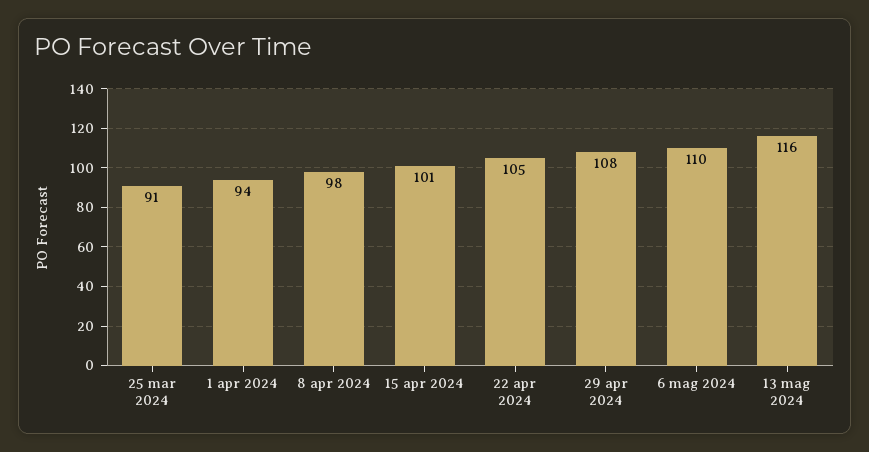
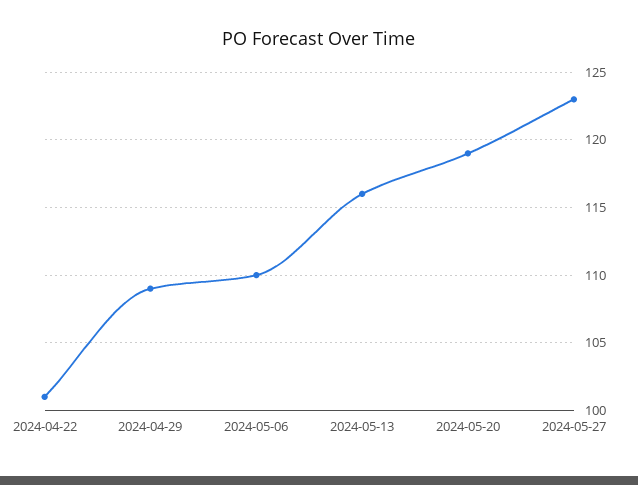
25 mar 2024: 91 -> none
1 apr 2024: 94 -> none
8 apr 2024: 98 -> none
15 apr 2024: 101 -> none
22 apr 2024: 105 -> 101
29 apr 2024: 108 -> 109
2024-05-20: none -> 119
2024-05-27: none -> 123

